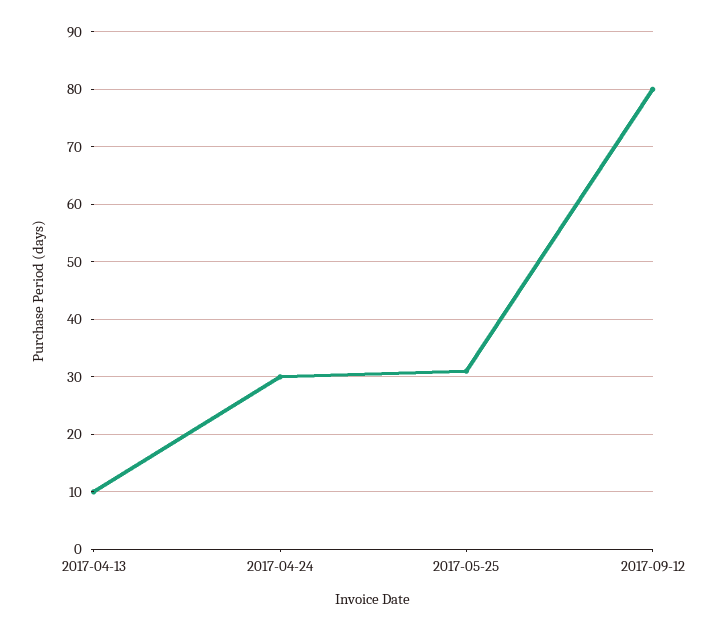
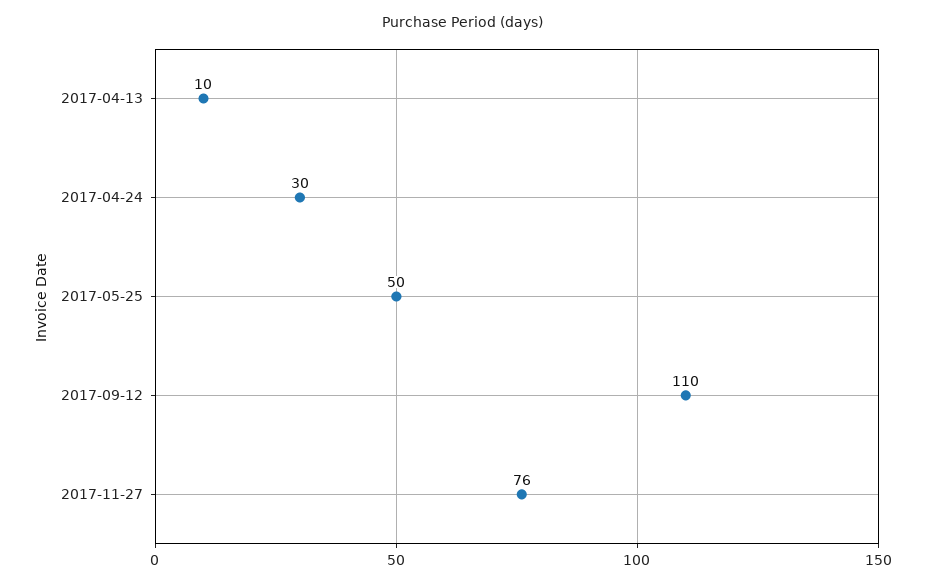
2017-05-25: 30 -> 50
2017-09-12: 80 -> 110
2017-11-27: none -> 76

